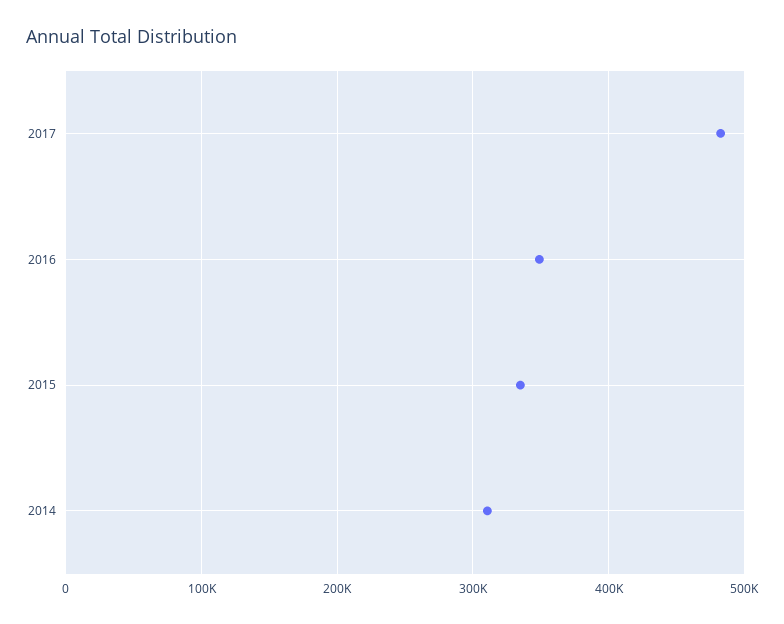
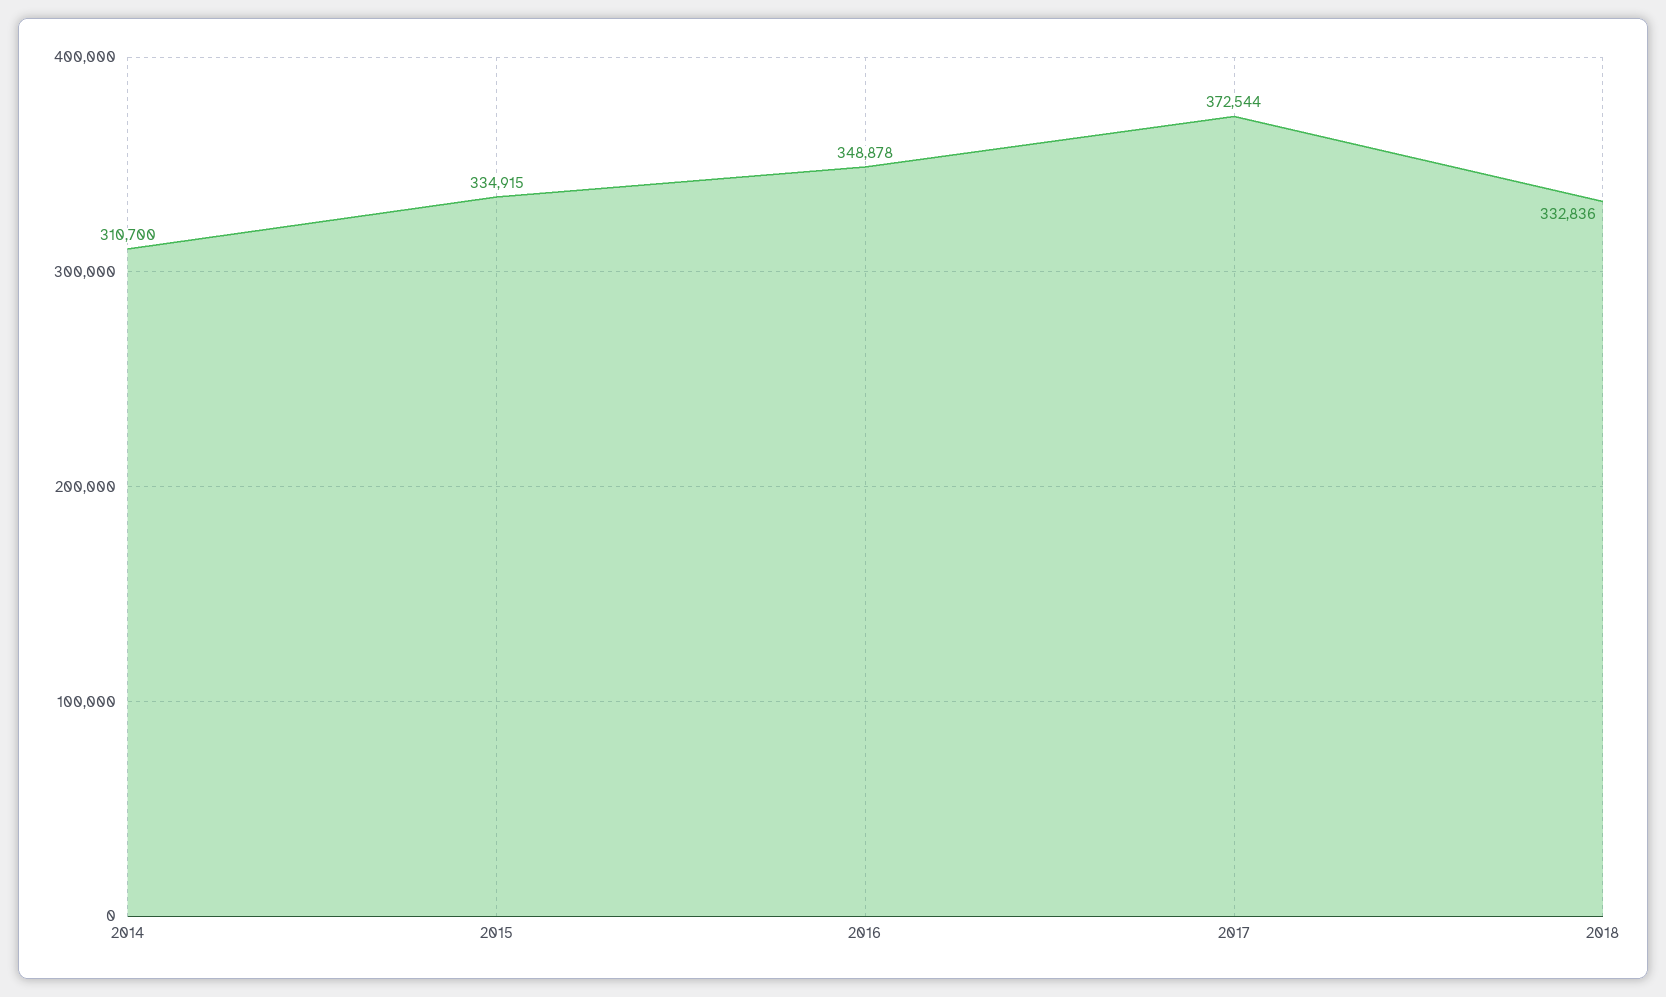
2017: 480000 -> 372544
2018: none -> 332836

